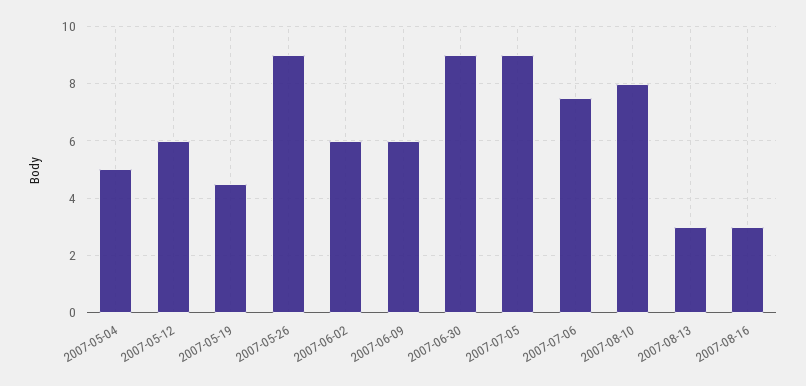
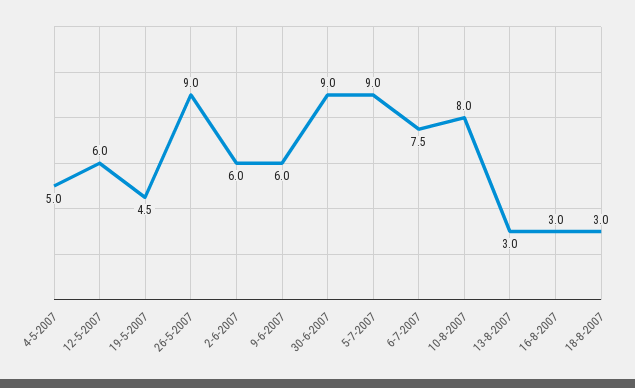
18-8-2007: none -> 3

